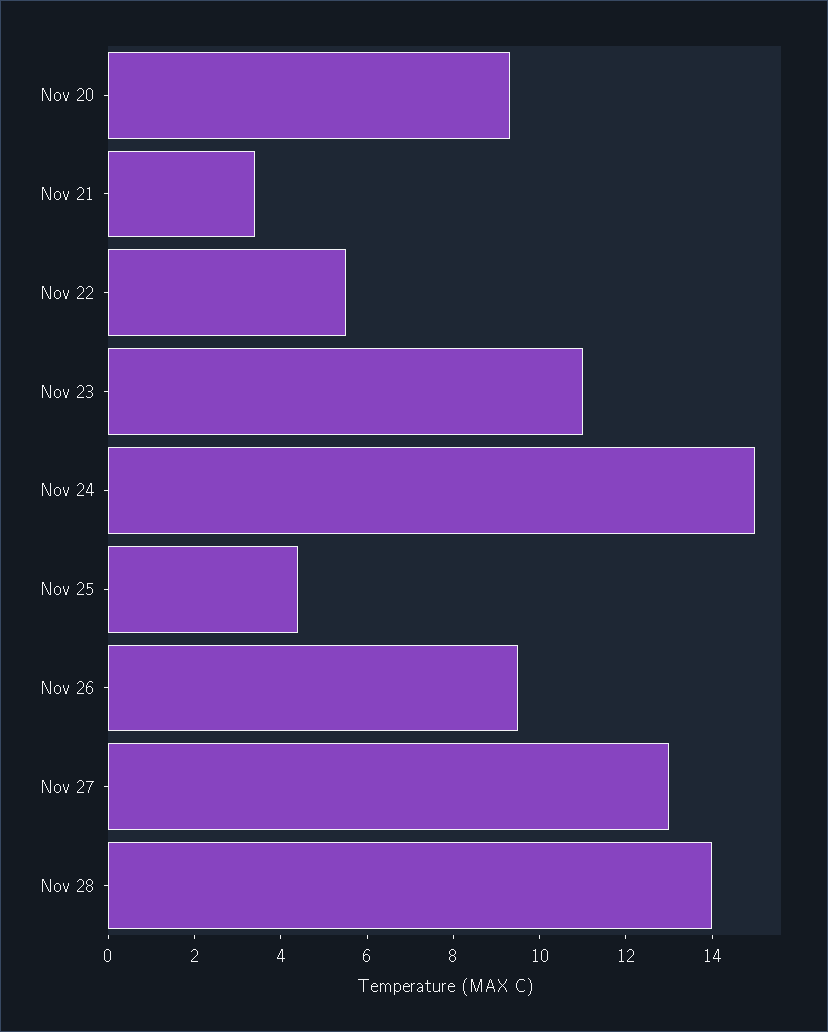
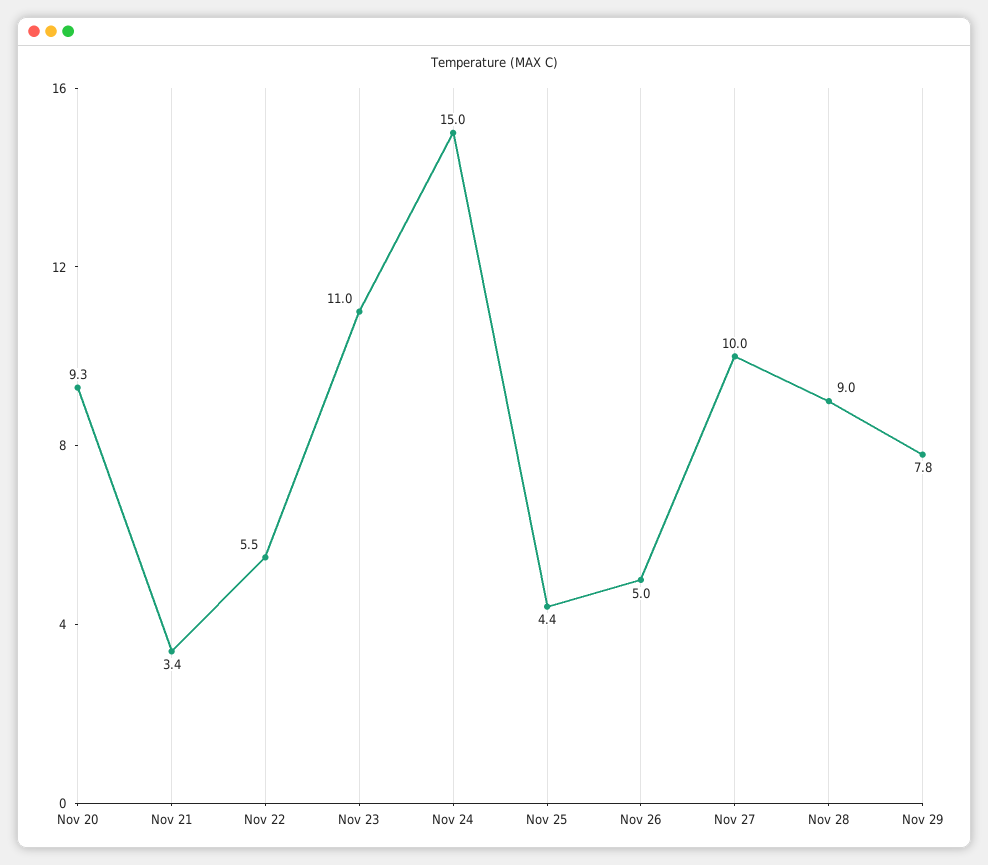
Nov 26: 9.5 -> 5
Nov 27: 13 -> 10
Nov 28: 14 -> 9
Nov 29: none -> 7.8

